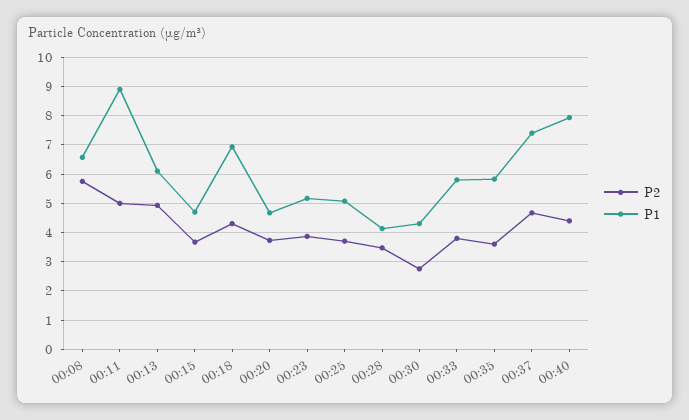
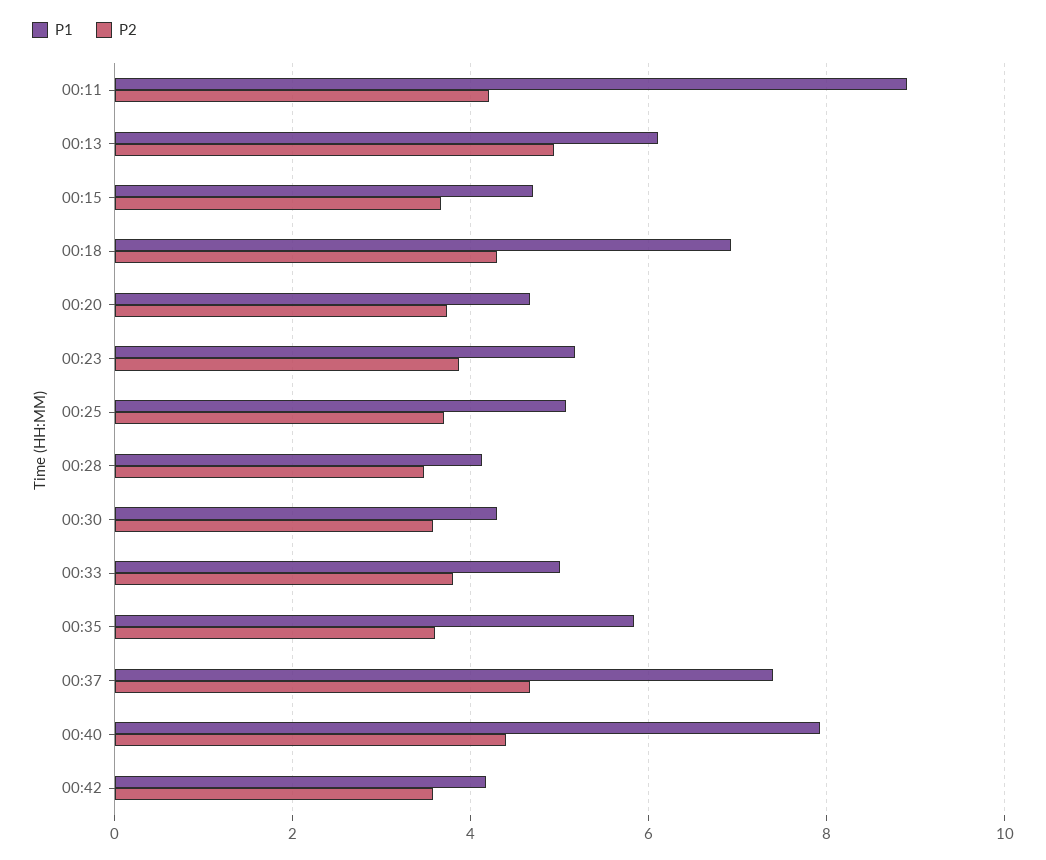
P2, 00:08: 5.75 -> none
P1, 00:08: 6.5 -> none
P2, 00:11: 5 -> 4.2
P2, 00:30: 2.75 -> 3.6
P1, 00:33: 5.75 -> 5
P1, 00:42: none -> 4.2
P2, 00:42: none -> 3.6

